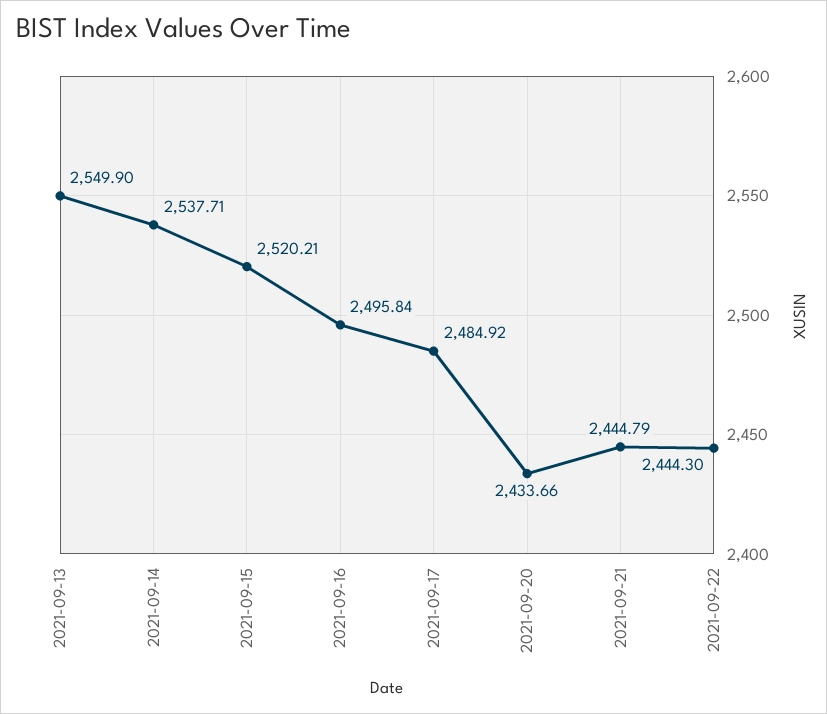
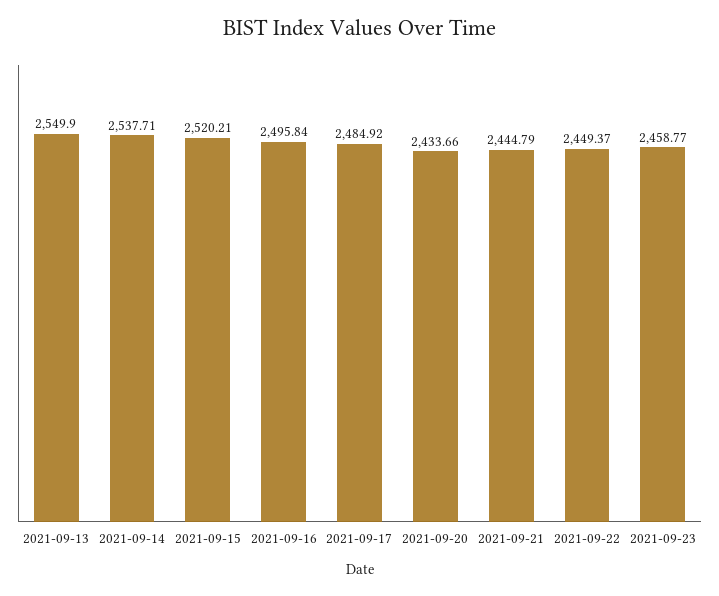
2021-09-22: 2444.3 -> 2449.37
2021-09-23: none -> 2458.77

